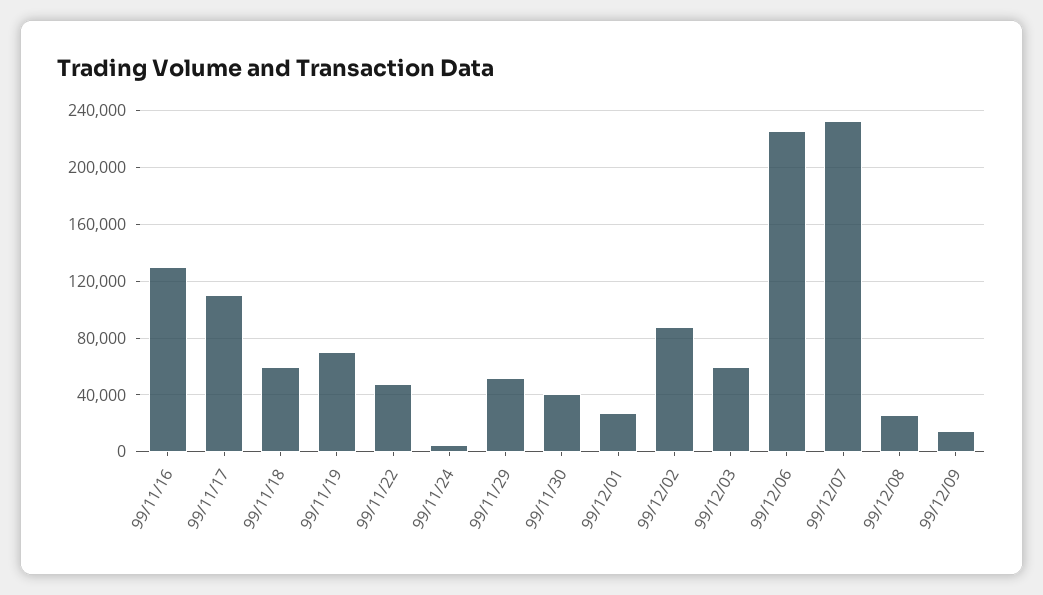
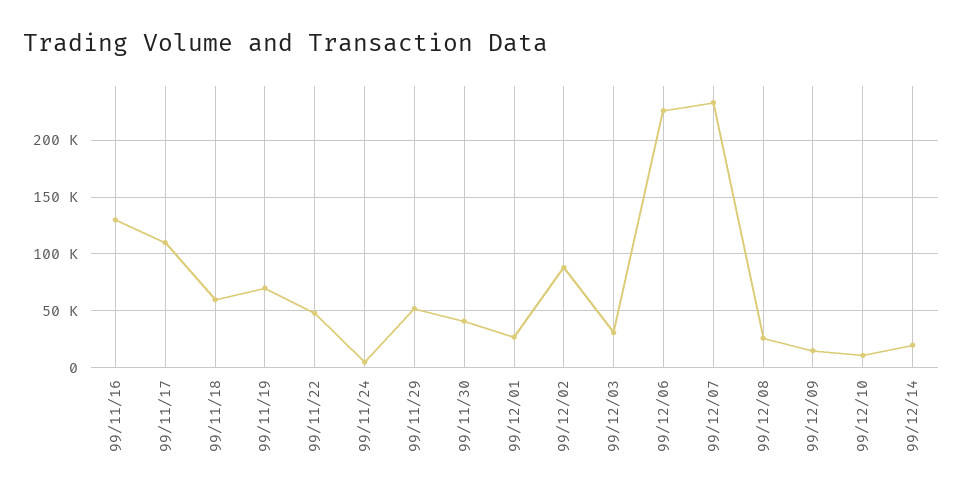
99/12/03: 60000 -> 30000
99/12/10: none -> 10000
99/12/14: none -> 20000

